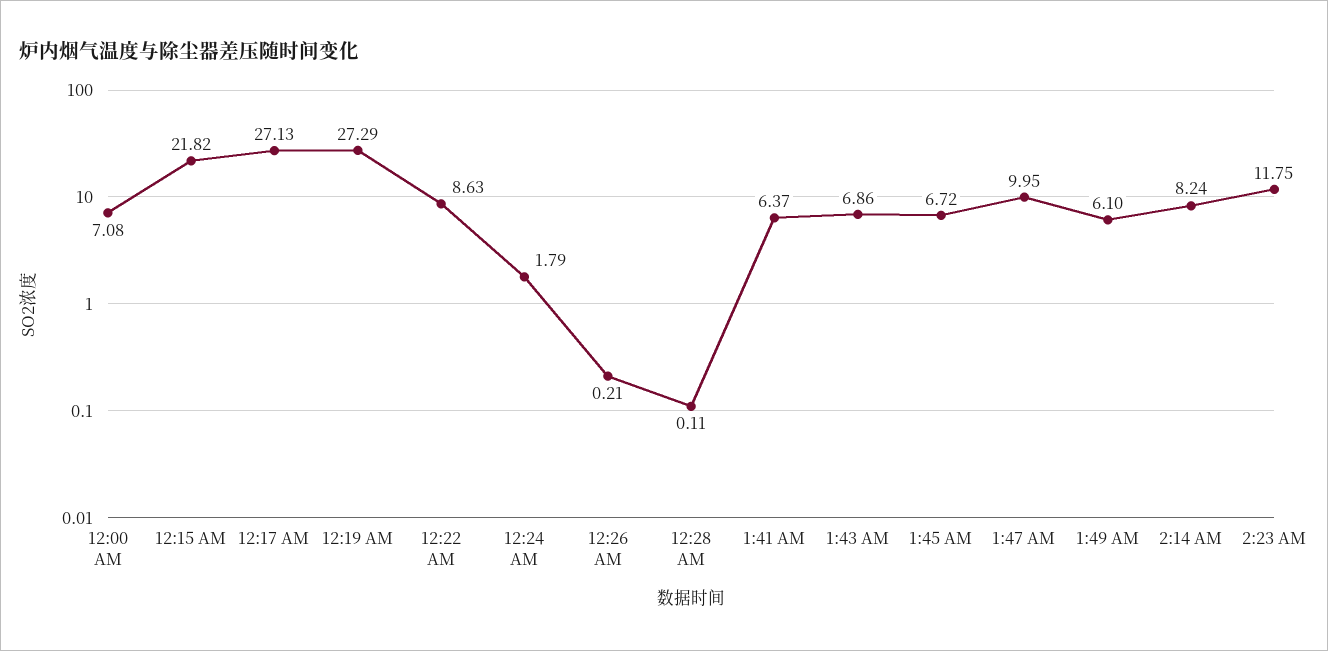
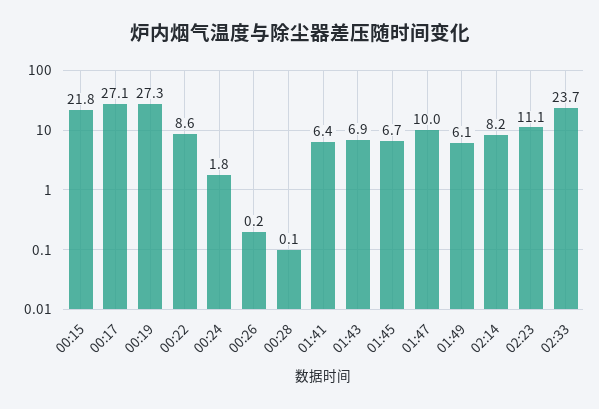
12:00 AM: 7.08 -> none
2:23 AM: 11.75 -> 11.1
02:33: none -> 23.7

